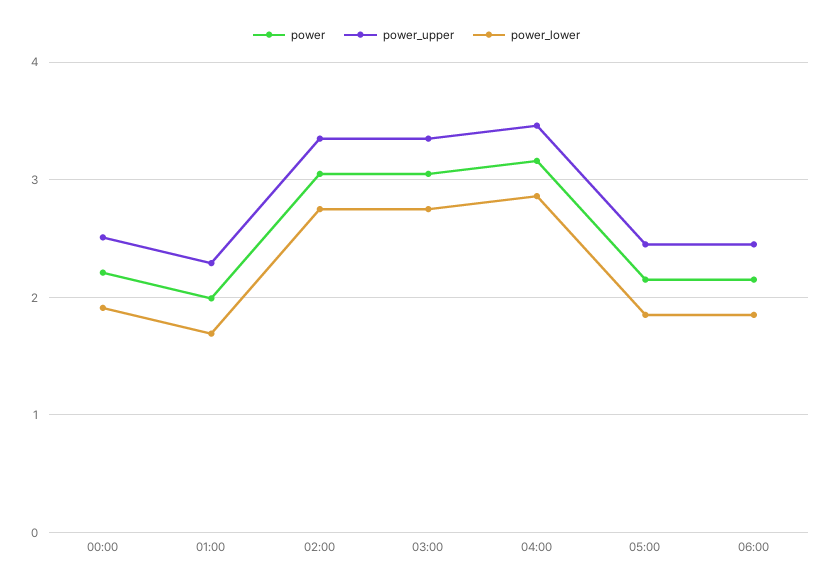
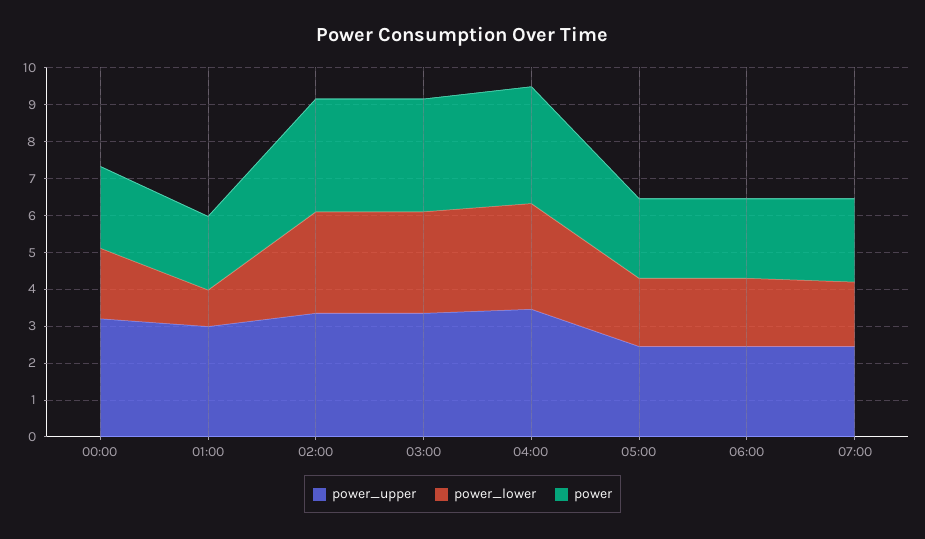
power_upper, 00:00: 2.5 -> 3.25
power_upper, 01:00: 2.3 -> 3
power_lower, 01:00: 1.7 -> 1
power_upper, 07:00: none -> 2.5
power_lower, 07:00: none -> 1.75
power, 07:00: none -> 2.25

